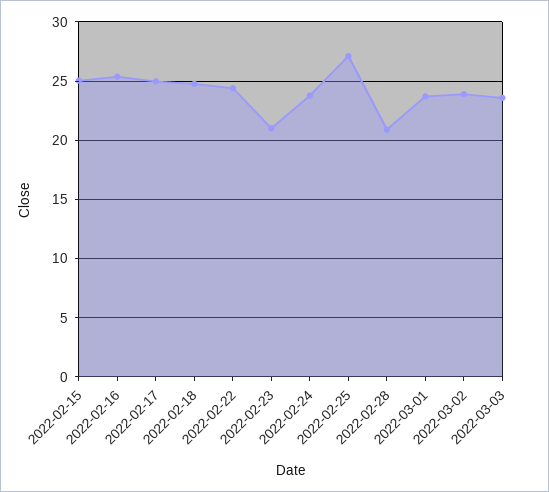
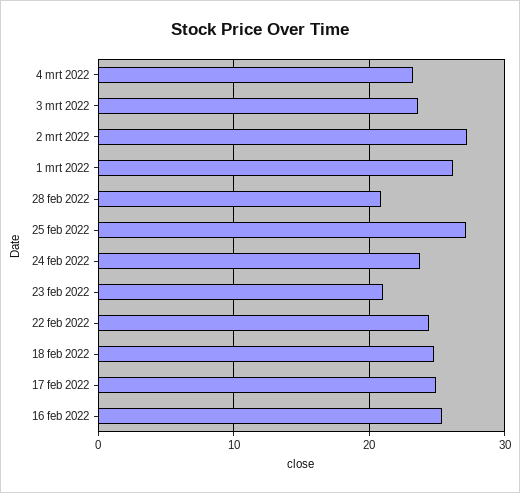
2022-02-15: 25 -> none
2022-03-01: 24 -> 26
2022-03-02: 24 -> 27
4 mrt 2022: none -> 23

